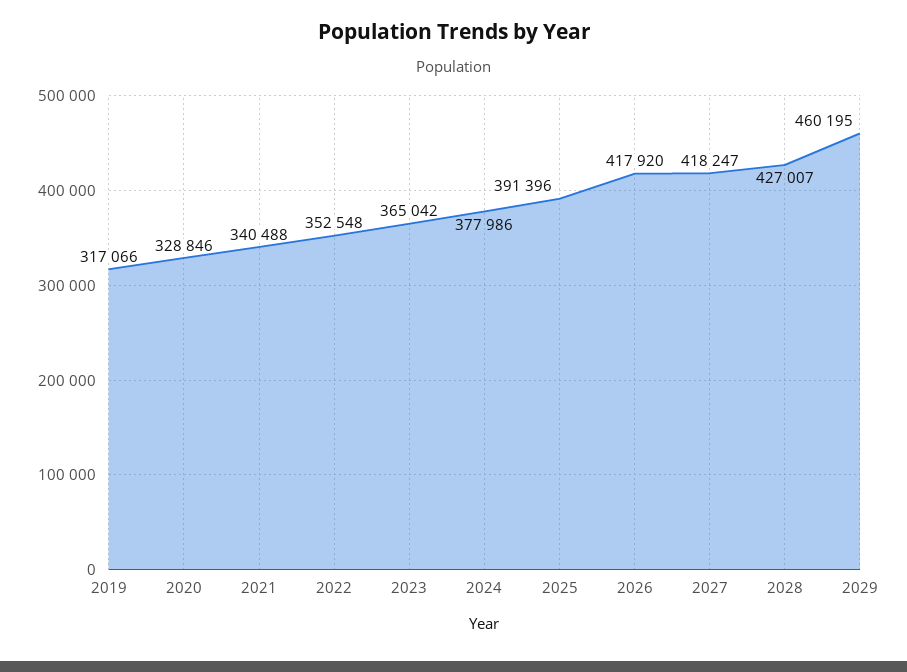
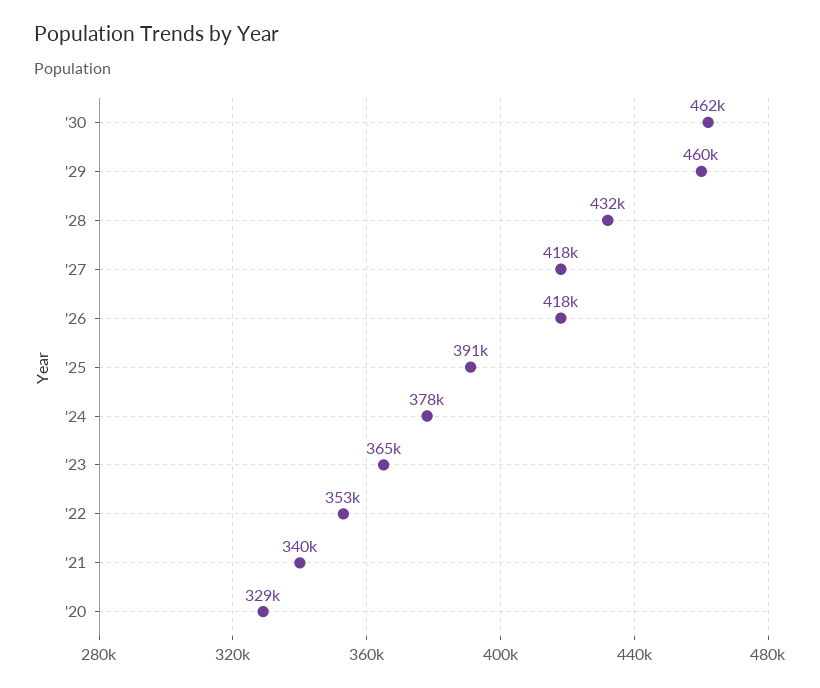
2019: 317066 -> none
2028: 427007 -> 432000
'30: none -> 462000

